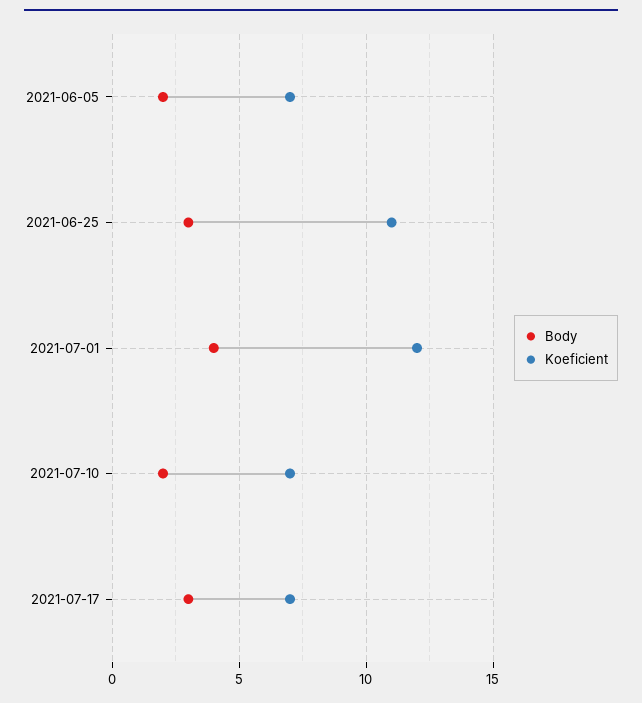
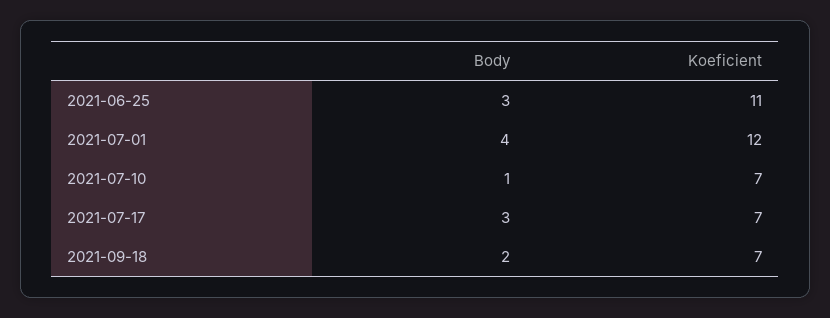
Body, 2021-06-05: 2 -> none
Koeficient, 2021-06-05: 7 -> none
Body, 2021-07-10: 2 -> 1
Body, 2021-09-18: none -> 2
Koeficient, 2021-09-18: none -> 7

